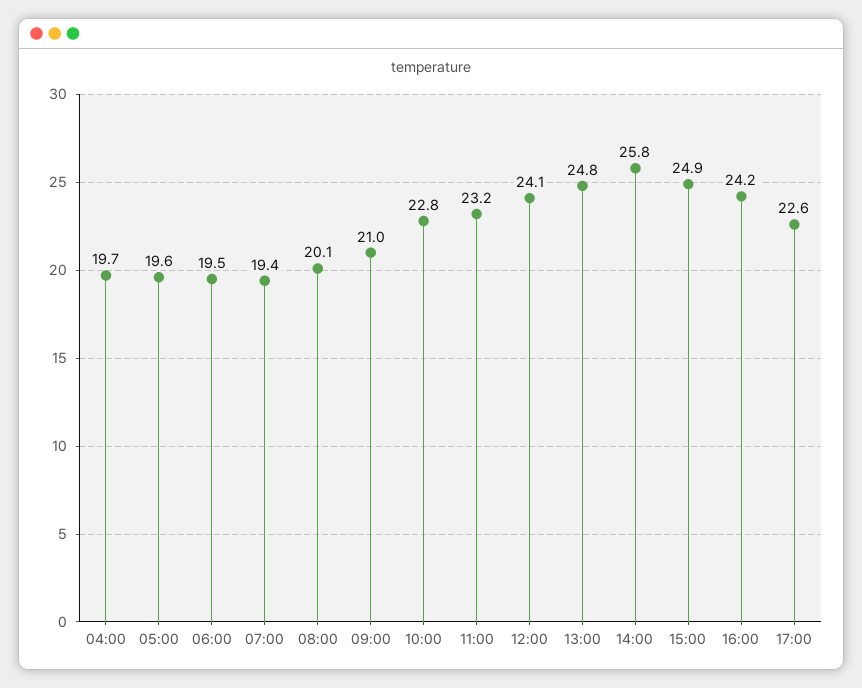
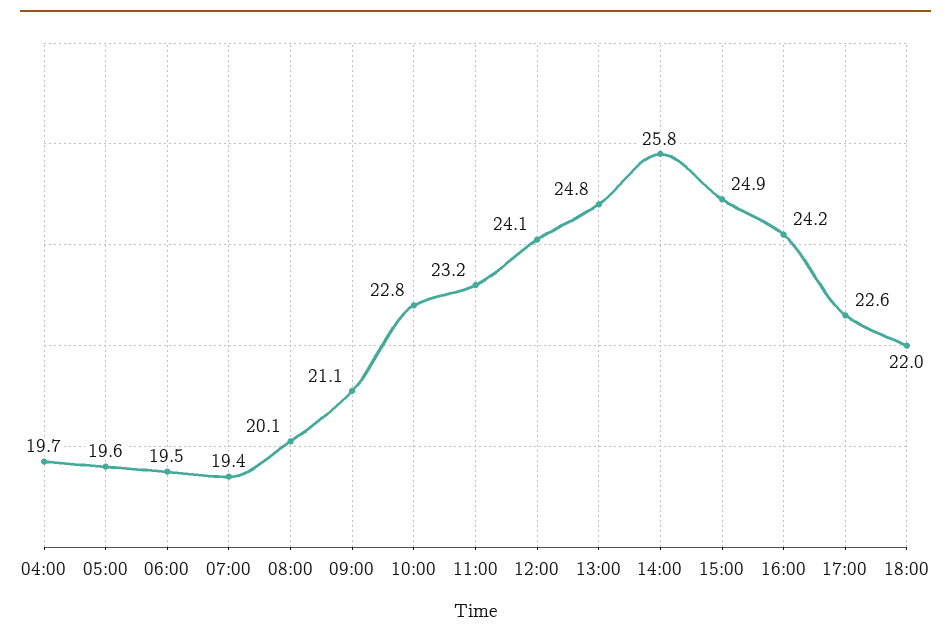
09:00: 21 -> 21.1
18:00: none -> 22

